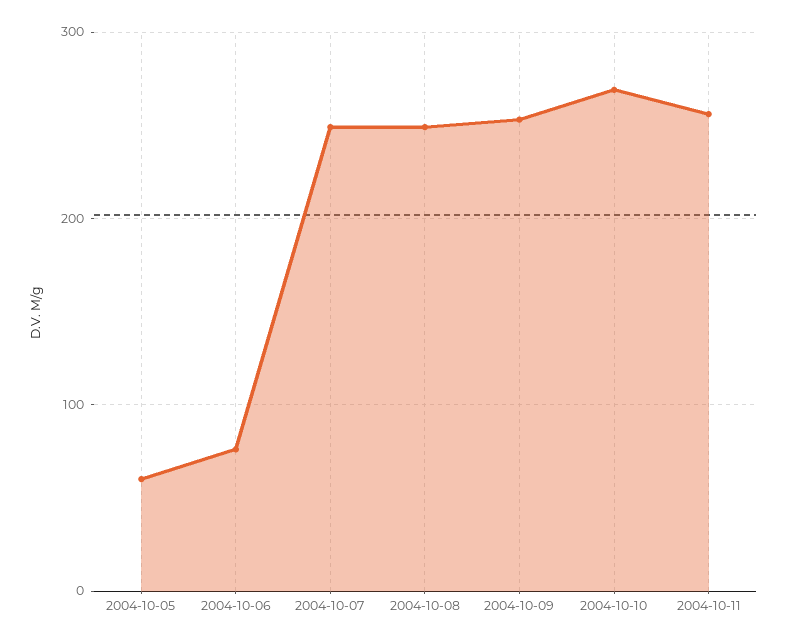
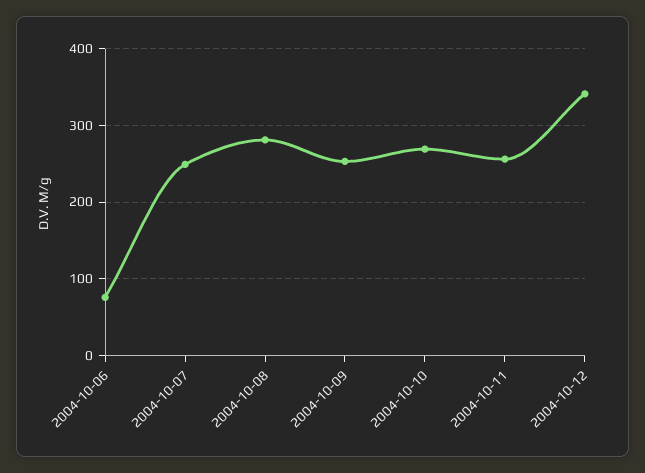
2004-10-05: 60 -> none
2004-10-08: 250 -> 280
2004-10-12: none -> 340

